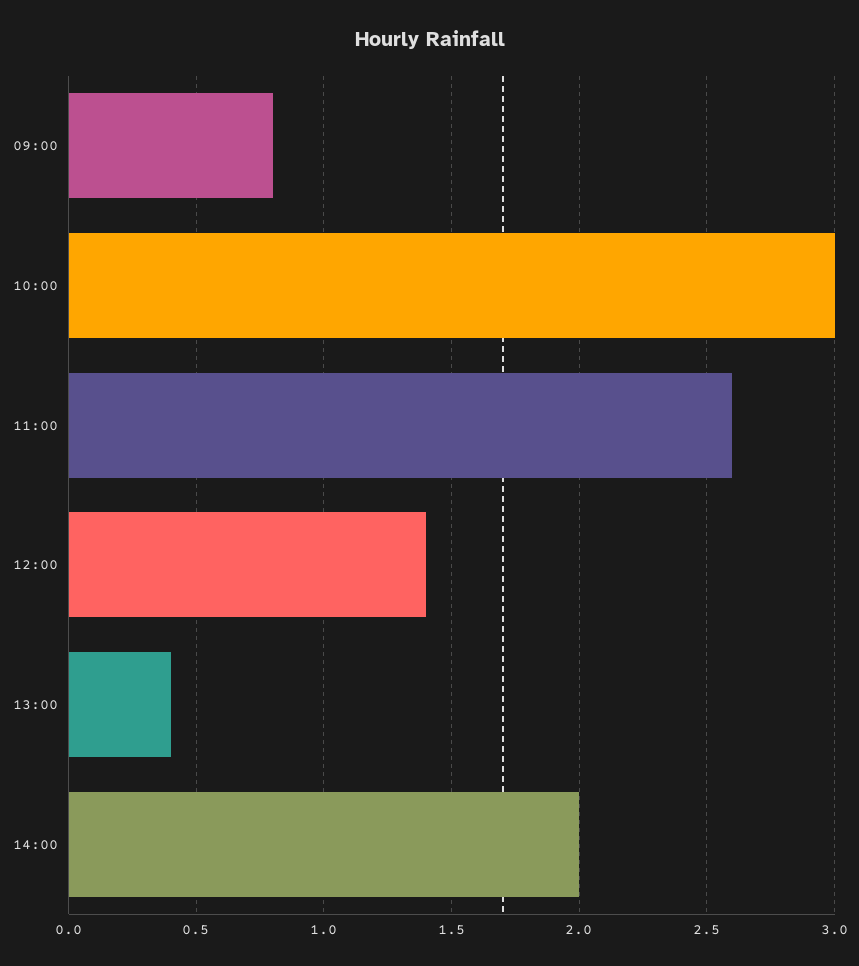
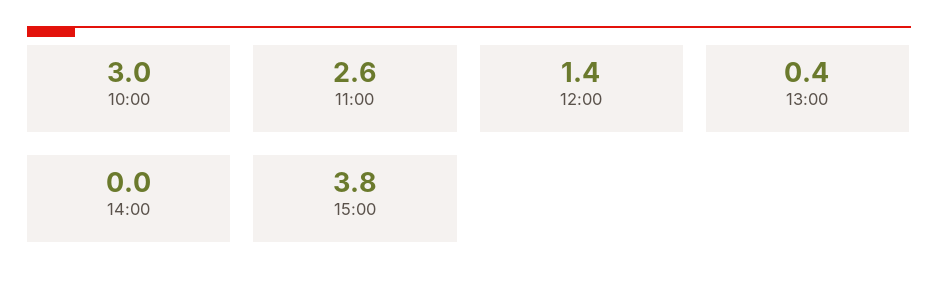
09:00: 0.8 -> none
14:00: 2 -> 0
15:00: none -> 3.8

